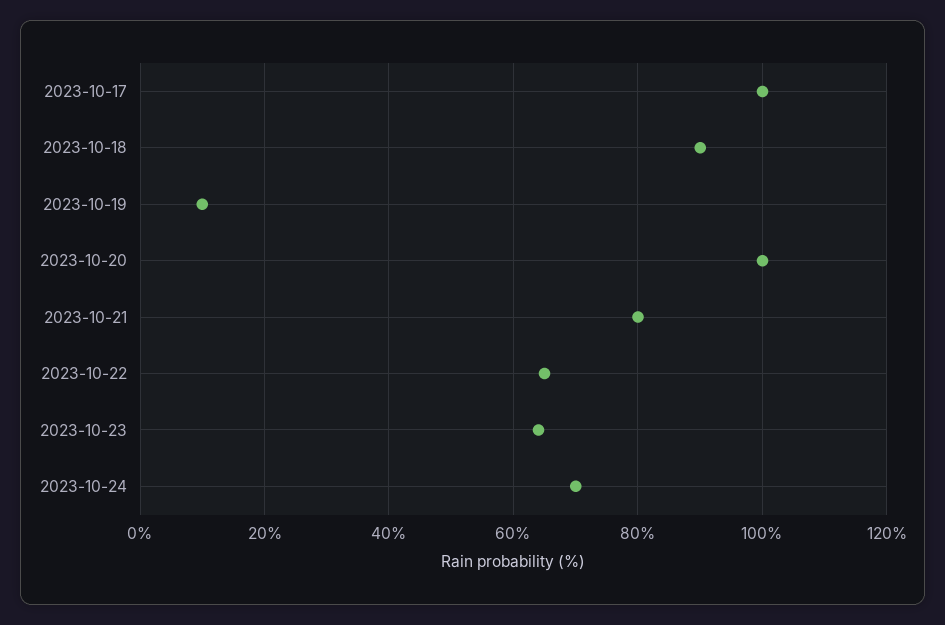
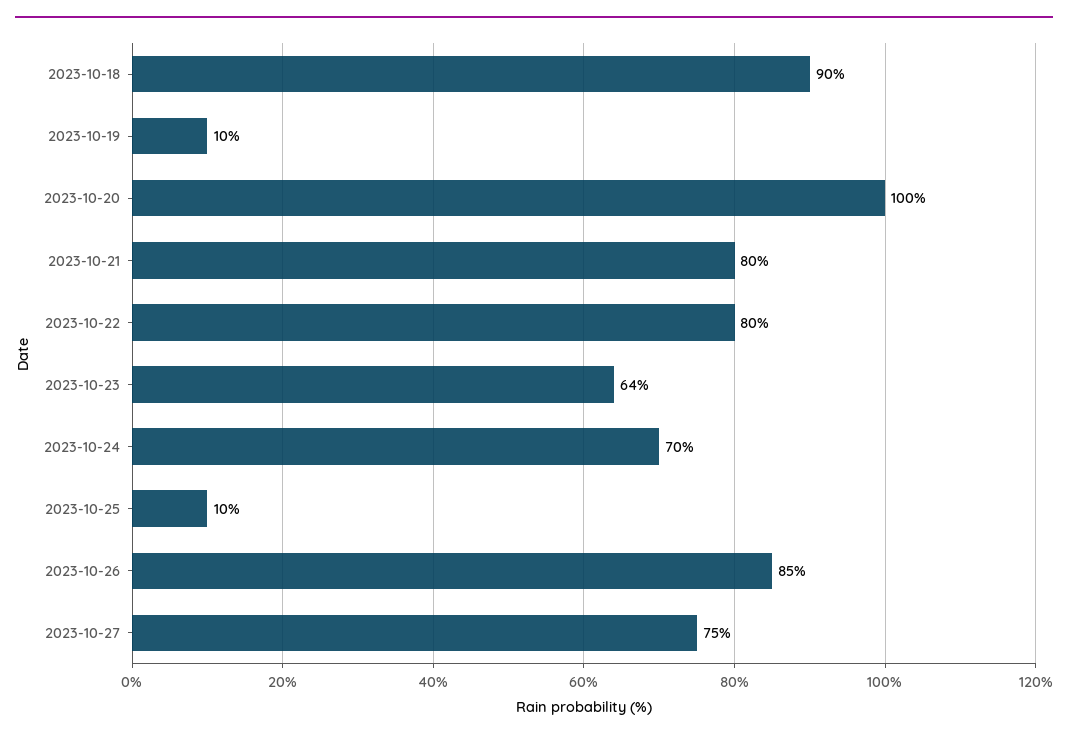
2023-10-17: 100 -> none
2023-10-22: 65 -> 80
2023-10-25: none -> 10
2023-10-26: none -> 85
2023-10-27: none -> 75

